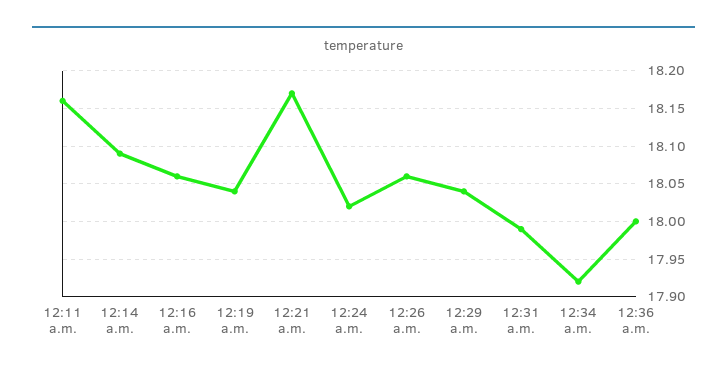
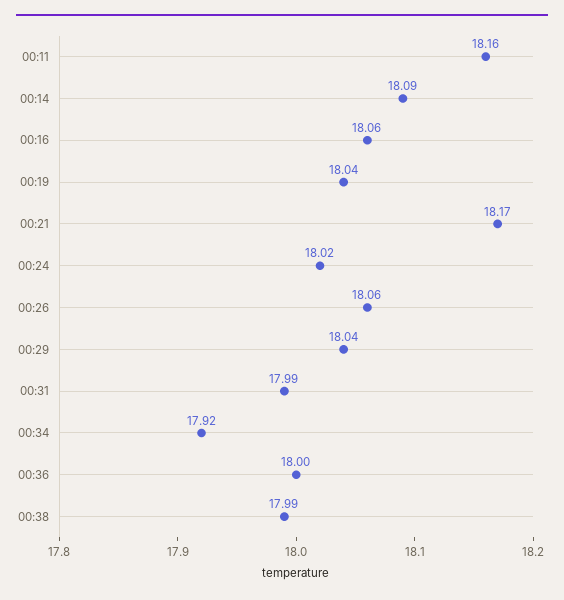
00:38: none -> 17.99

